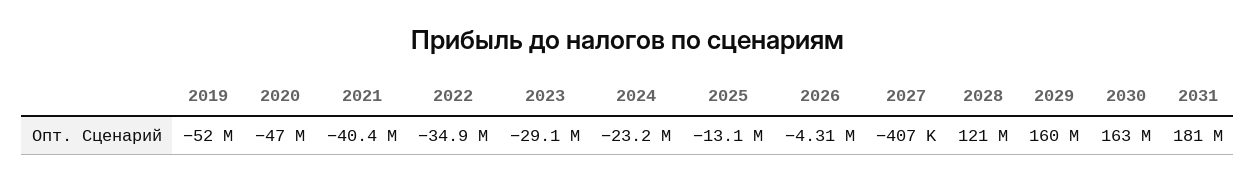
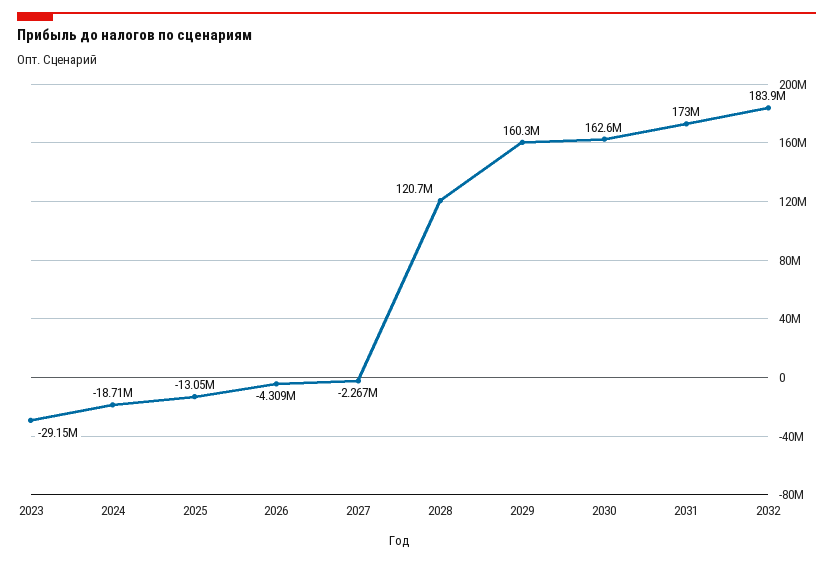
2019: -52000000 -> none
2020: -47000000 -> none
2021: -40400000 -> none
2022: -34900000 -> none
2024: -23200000 -> -18710000
2027: -407000 -> -2267000
2031: 181000000 -> 173000000
2032: none -> 183900000

